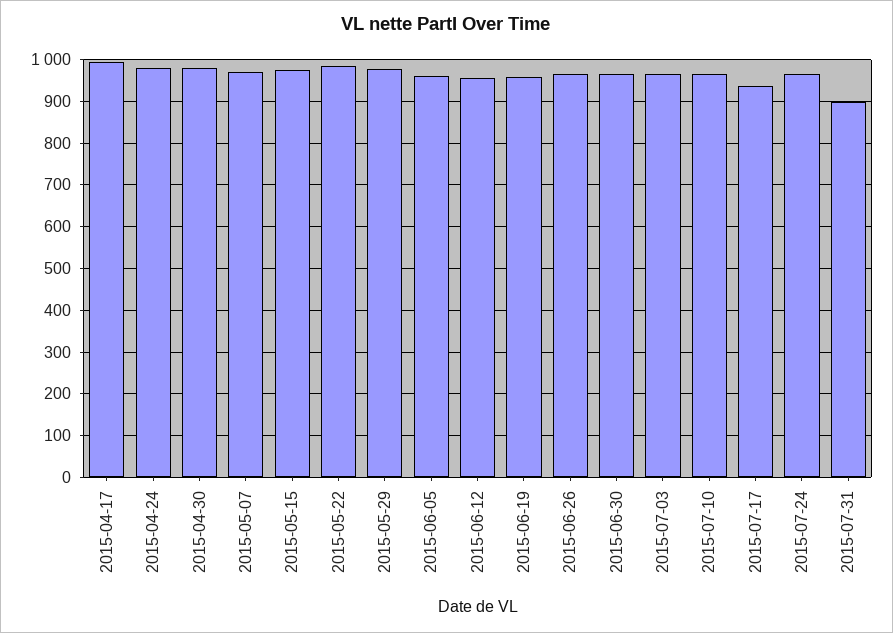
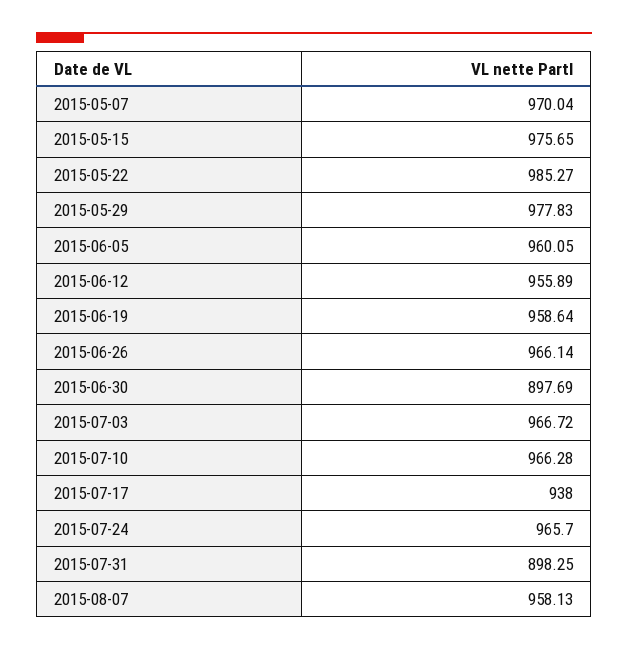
2015-04-17: 1000 -> none
2015-04-24: 980 -> none
2015-04-30: 980 -> none
2015-06-30: 960 -> 897.69
2015-08-07: none -> 958.13

